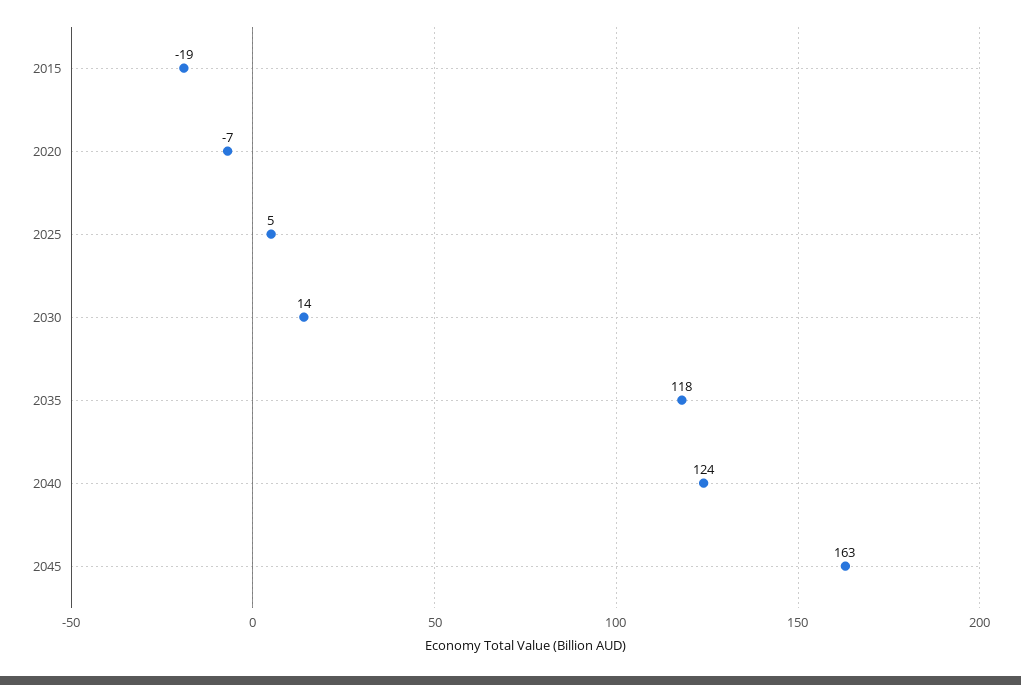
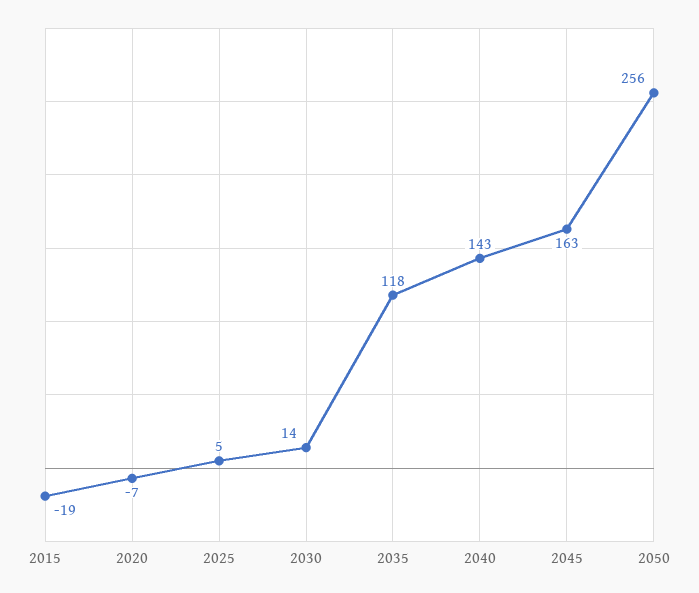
2040: 124 -> 143
2050: none -> 256

